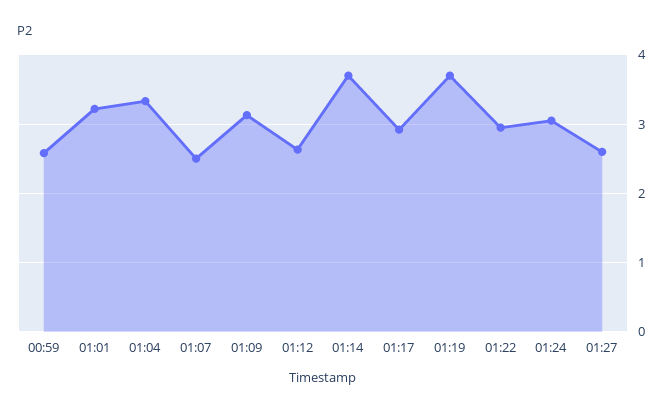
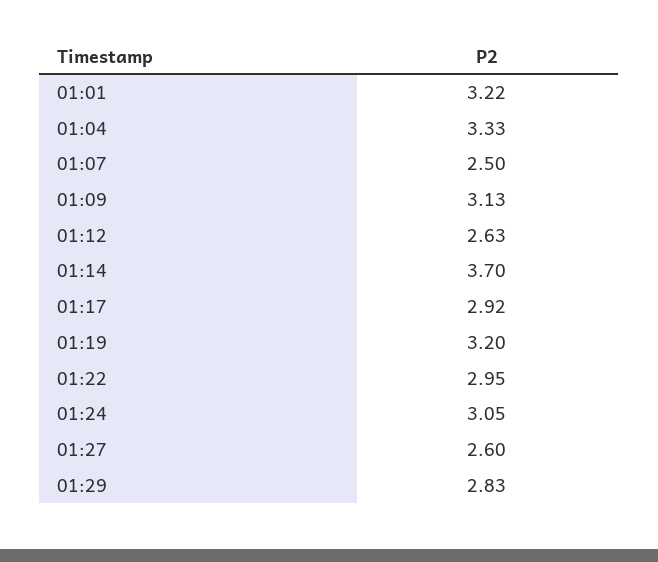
00:59: 2.6 -> none
01:19: 3.7 -> 3.2
01:29: none -> 2.83

